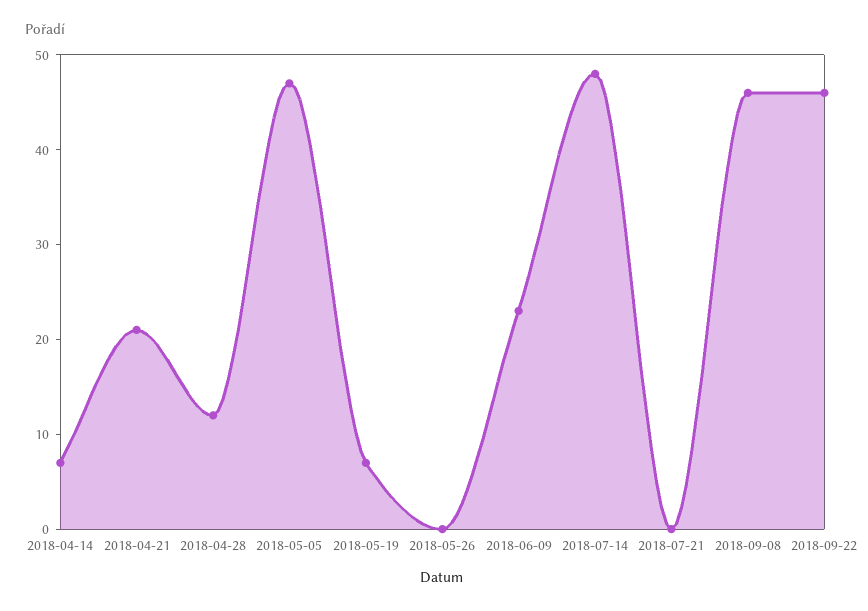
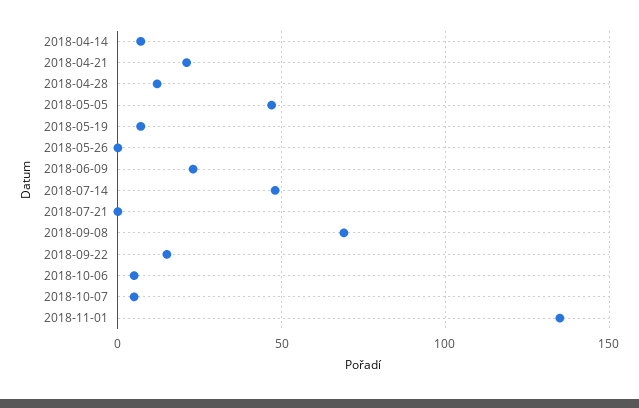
2018-09-08: 46 -> 70
2018-09-22: 46 -> 15
2018-10-06: none -> 5
2018-10-07: none -> 5
2018-11-01: none -> 135

